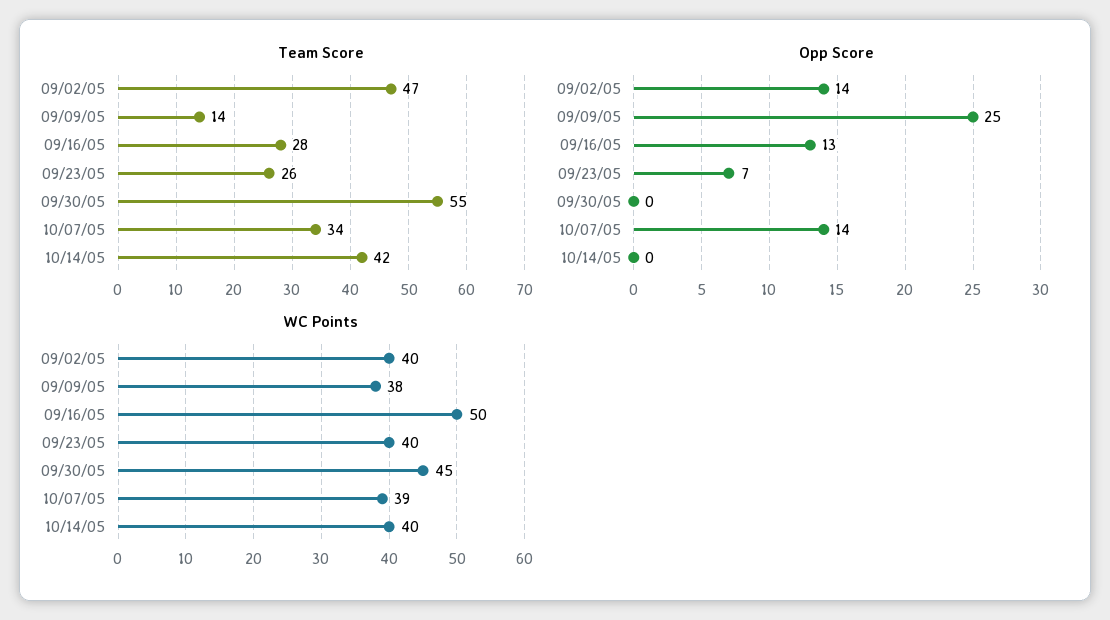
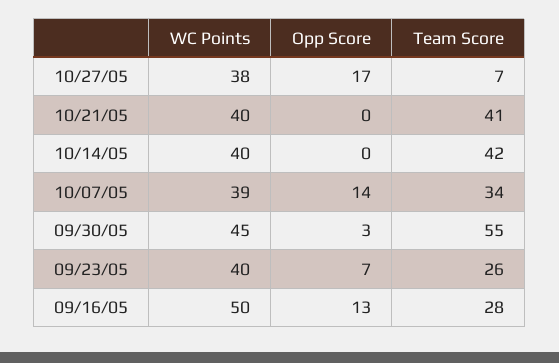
Team Score, 09/02/05: 47 -> none
Team Score, 09/09/05: 14 -> none
Opp Score, 09/02/05: 14 -> none
Opp Score, 09/09/05: 25 -> none
Opp Score, 09/30/05: 0 -> 3
WC Points, 09/02/05: 40 -> none
WC Points, 09/09/05: 38 -> none
WC Points, 10/27/05: none -> 38
Opp Score, 10/27/05: none -> 17
Team Score, 10/27/05: none -> 7
WC Points, 10/21/05: none -> 40
Opp Score, 10/21/05: none -> 0
Team Score, 10/21/05: none -> 41

